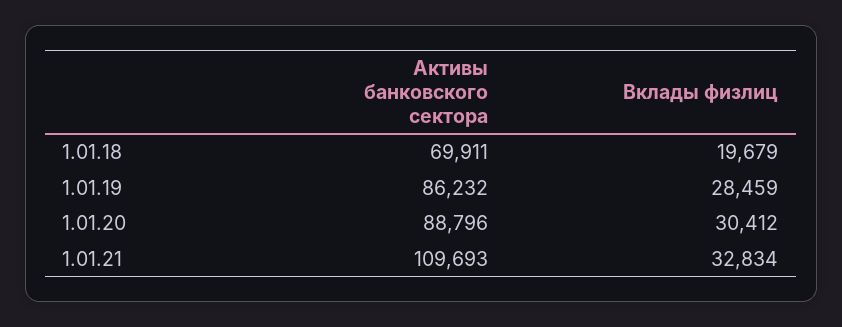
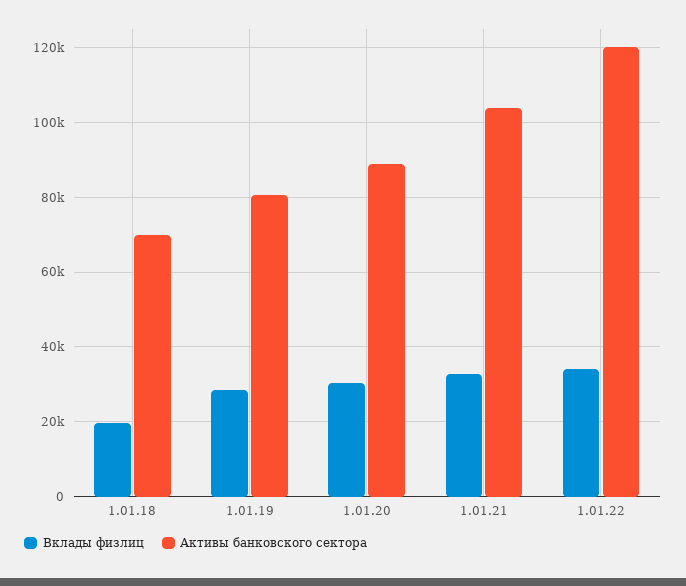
Активы банковского сектора, 1.01.19: 86232 -> 80000
Активы банковского сектора, 1.01.21: 109693 -> 104000
Вклады физлиц, 1.01.22: none -> 34000
Активы банковского сектора, 1.01.22: none -> 120000

